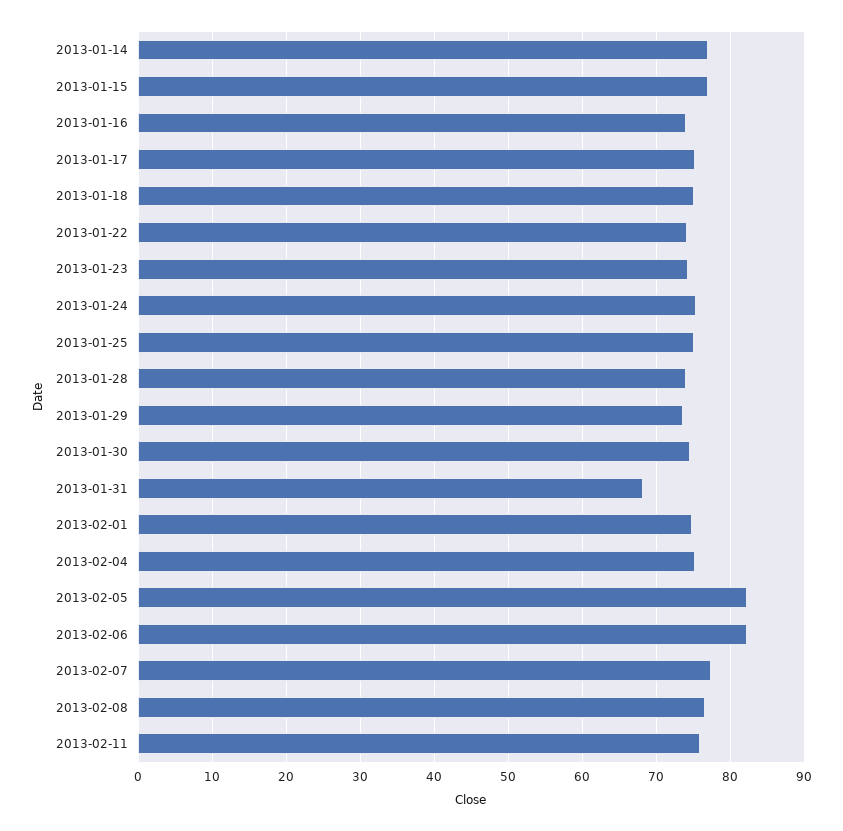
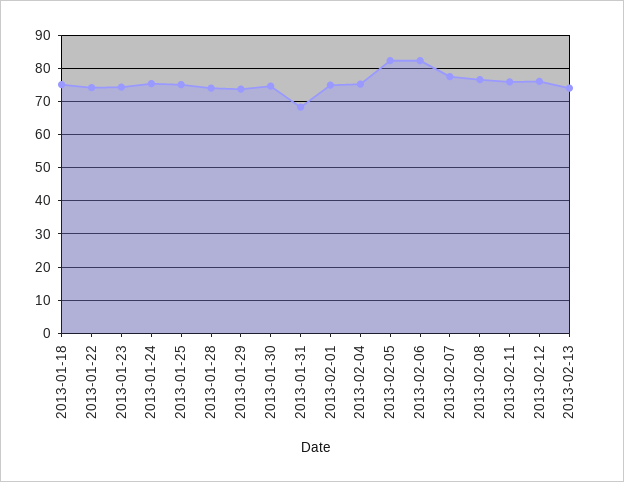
2013-01-14: 77 -> none
2013-01-15: 77 -> none
2013-01-16: 74 -> none
2013-01-17: 75 -> none
2013-02-12: none -> 76
2013-02-13: none -> 74

